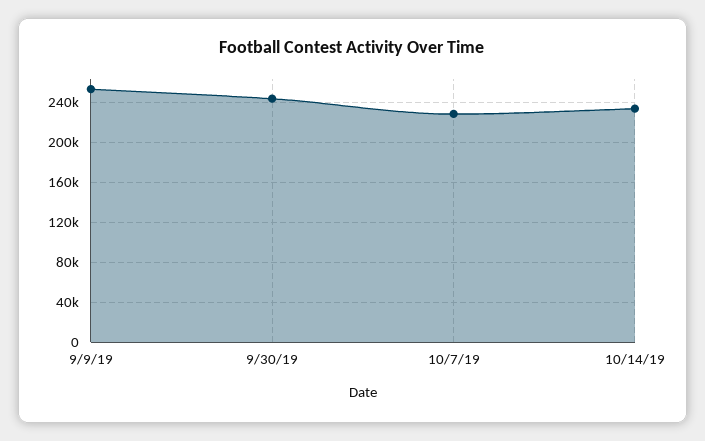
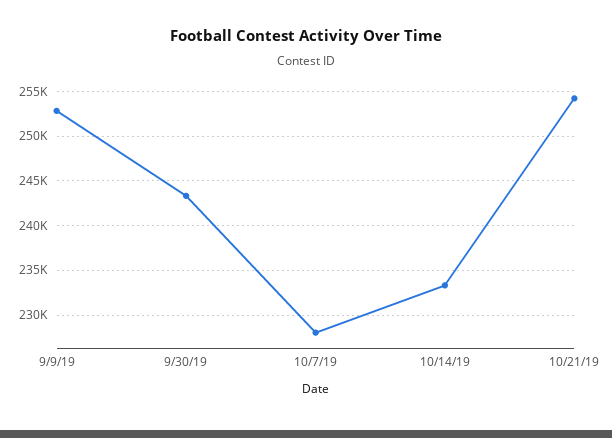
10/21/19: none -> 254000

